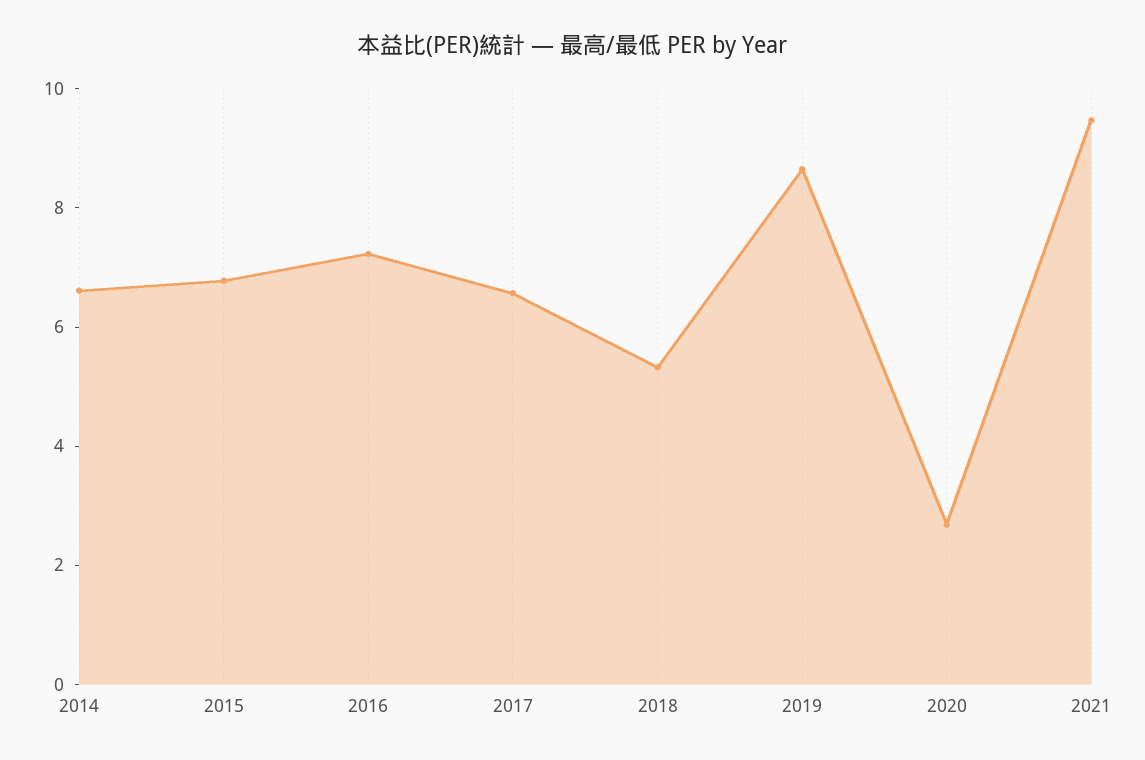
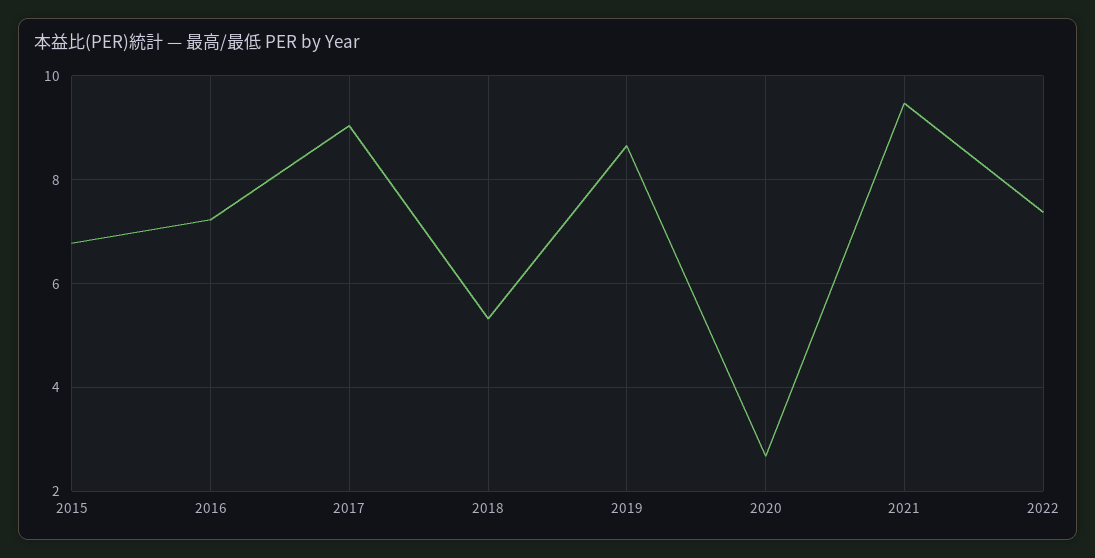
2014: 6.5 -> none
2017: 6.5 -> 9
2022: none -> 7.4

